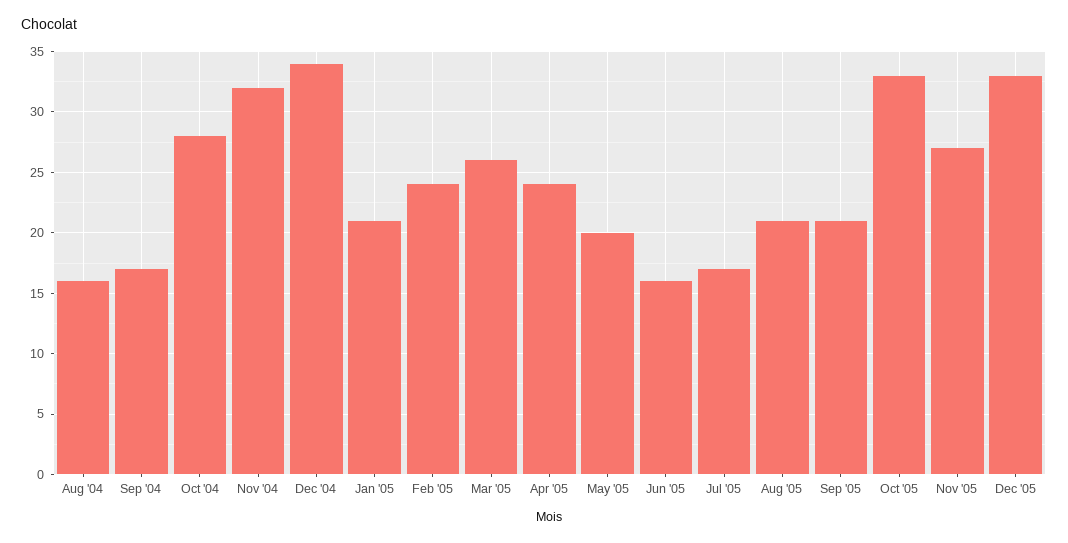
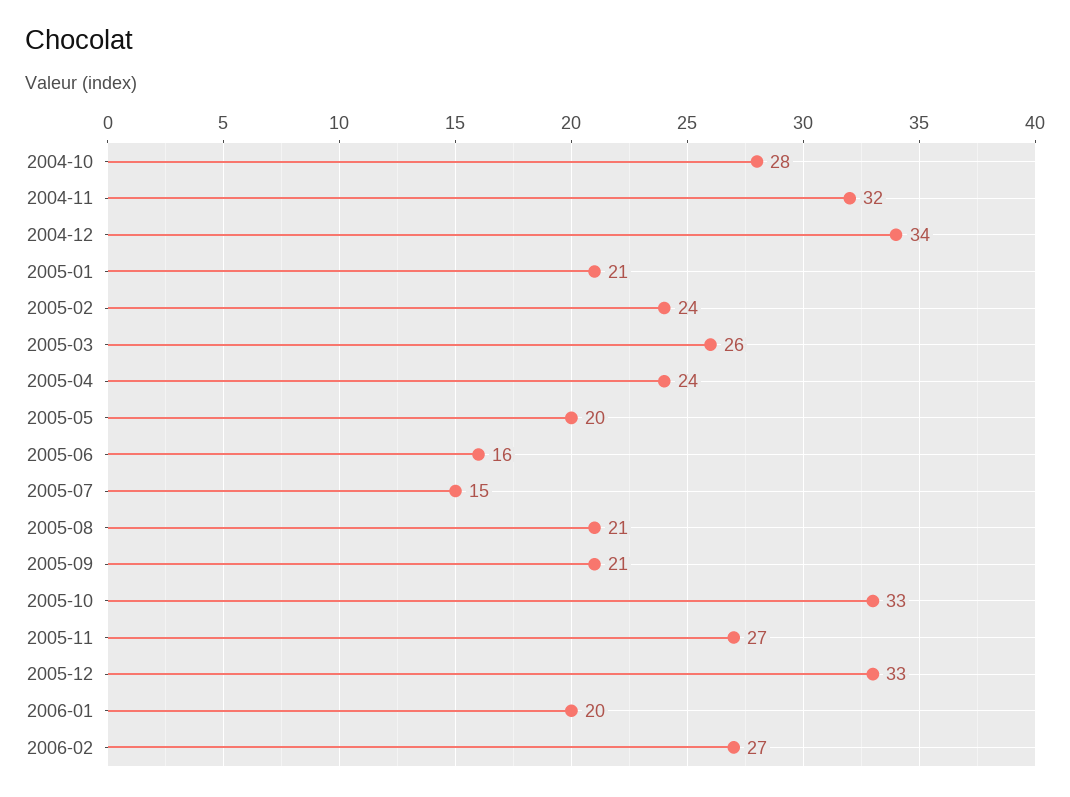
Aug '04: 16 -> none
Sep '04: 17 -> none
Jul '05: 17 -> 15
2006-01: none -> 20
2006-02: none -> 27

